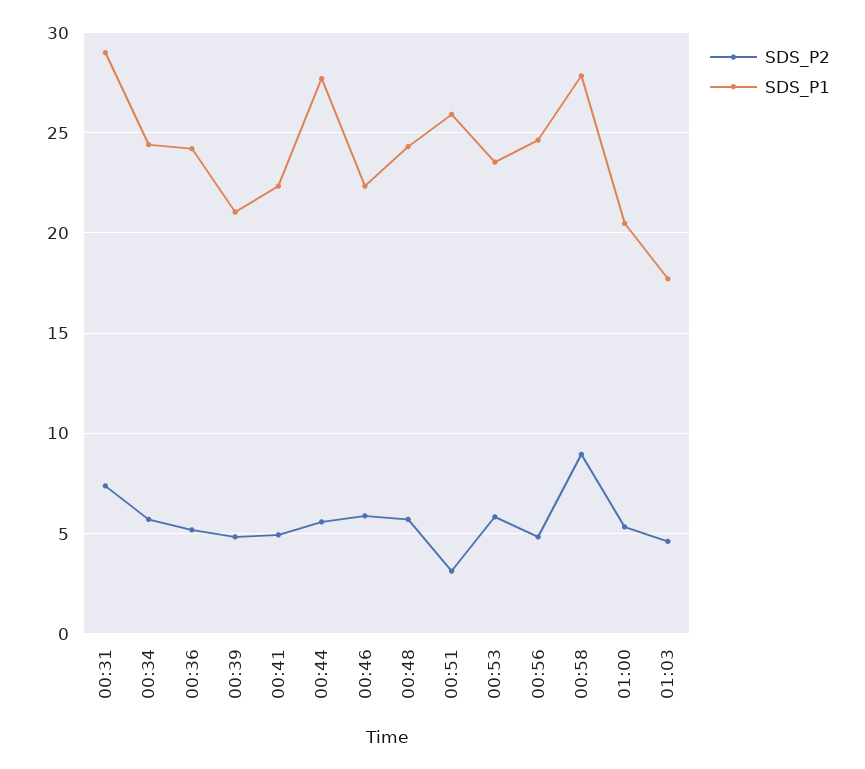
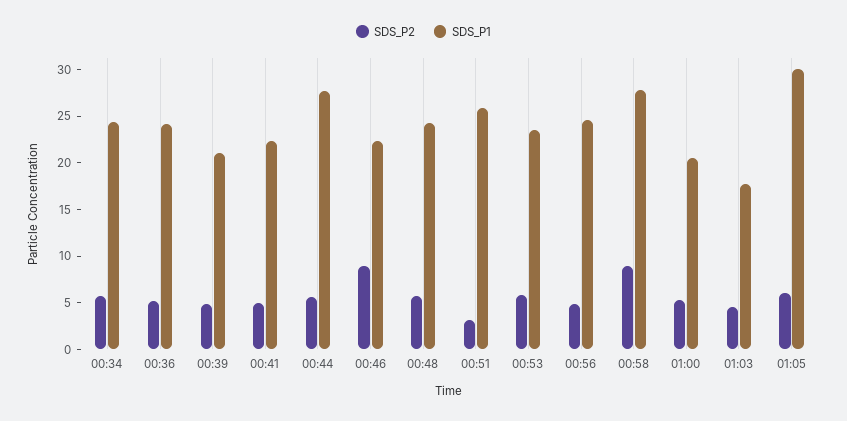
SDS_P2, 00:31: 7.5 -> none
SDS_P1, 00:31: 29 -> none
SDS_P2, 00:46: 6 -> 9
SDS_P2, 01:05: none -> 6
SDS_P1, 01:05: none -> 30

